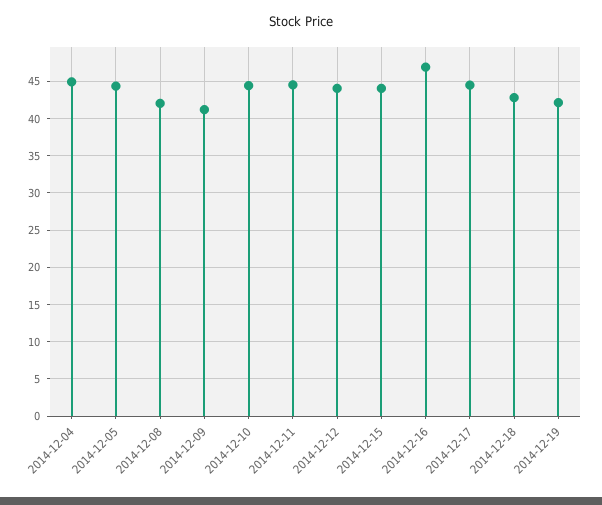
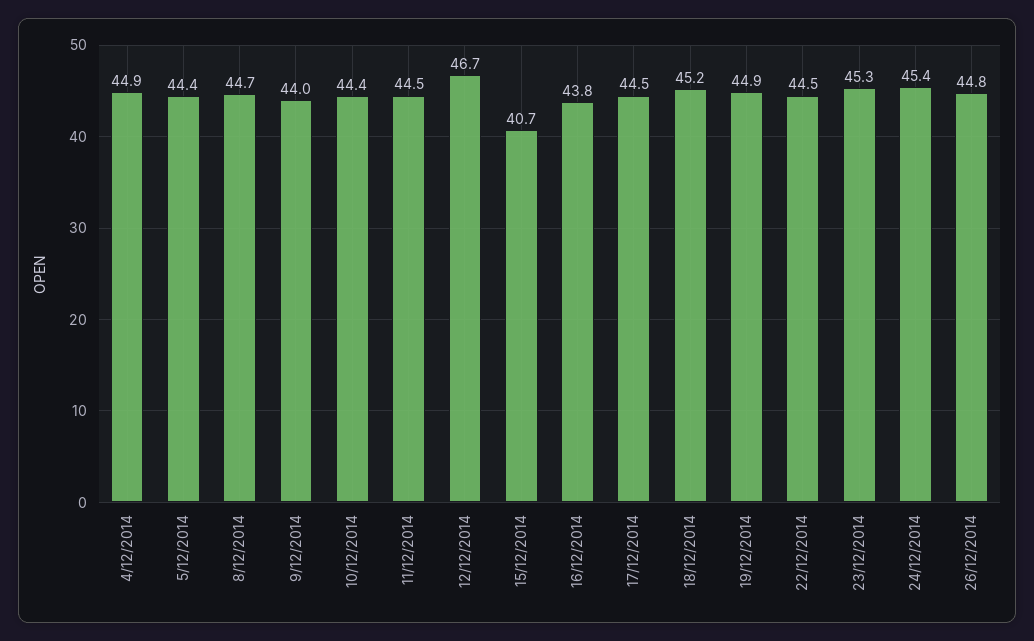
2014-12-08: 42 -> 44.7
2014-12-09: 41 -> 44
2014-12-12: 44 -> 46.7
2014-12-15: 44 -> 40.7
2014-12-16: 47 -> 43.8
2014-12-18: 43 -> 45.2
2014-12-19: 42 -> 44.9
22/12/2014: none -> 44.5
23/12/2014: none -> 45.3
24/12/2014: none -> 45.4
26/12/2014: none -> 44.8

